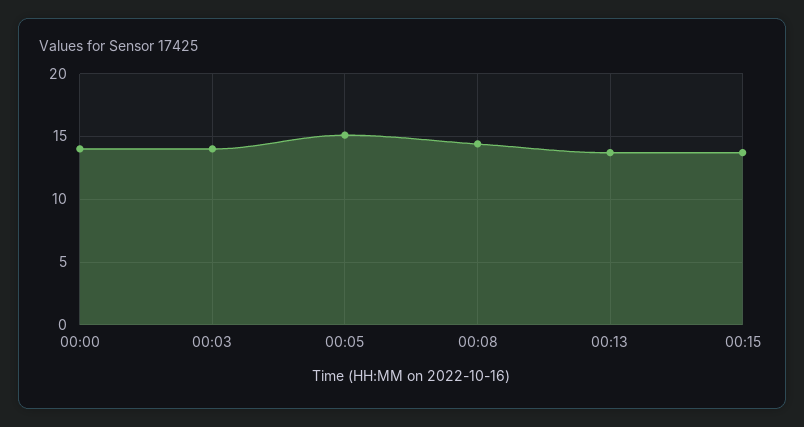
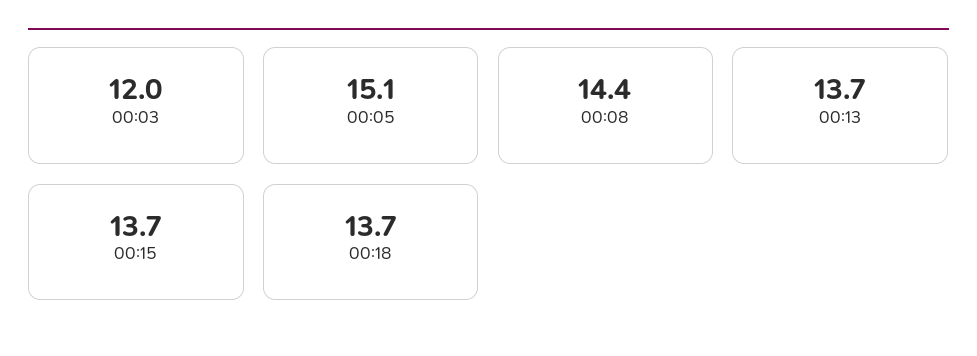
00:00: 14 -> none
00:03: 14 -> 12
00:18: none -> 13.7

